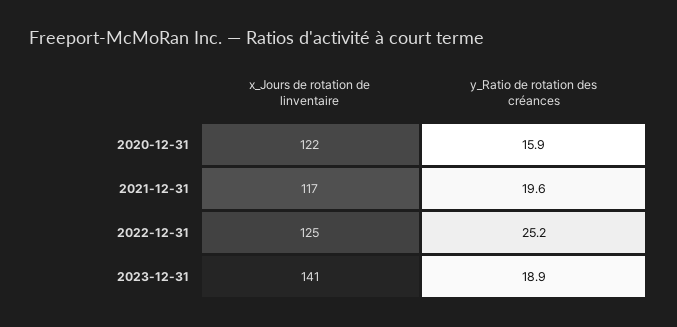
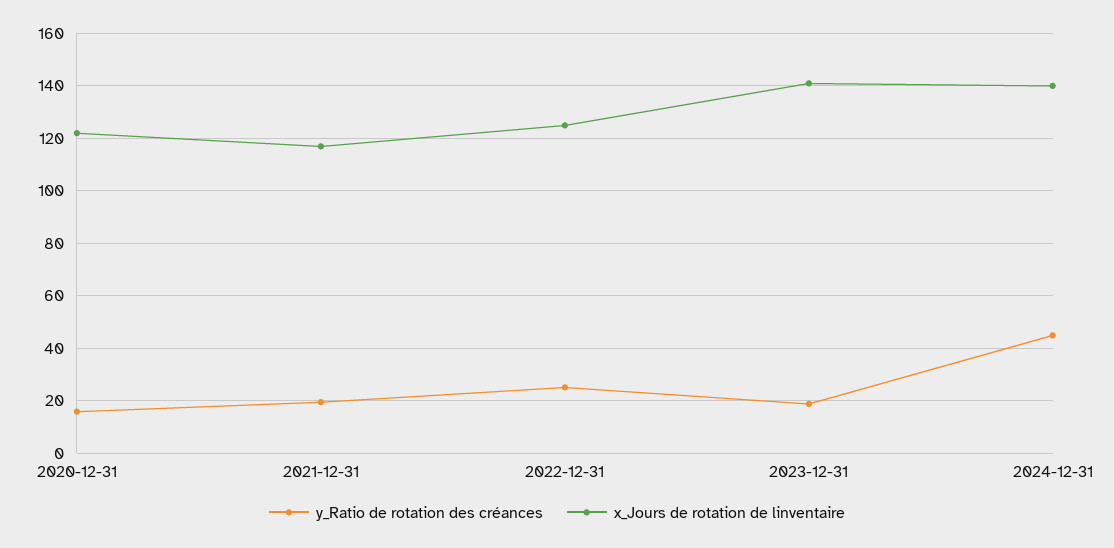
y_Ratio de rotation des créances, 2024-12-31: none -> 45
x_Jours de rotation de linventaire, 2024-12-31: none -> 140

